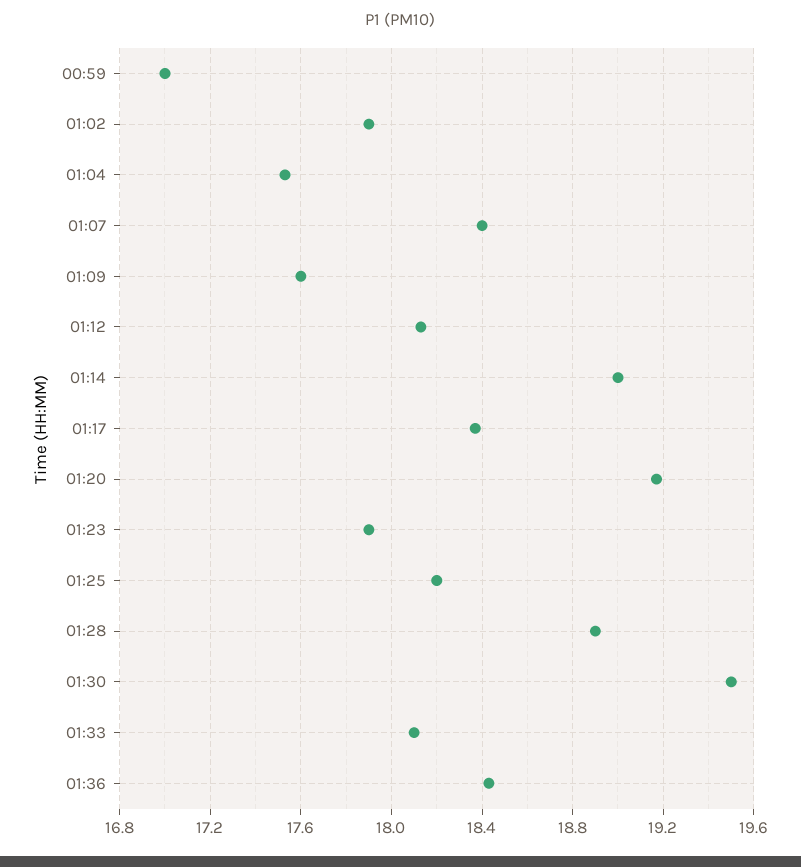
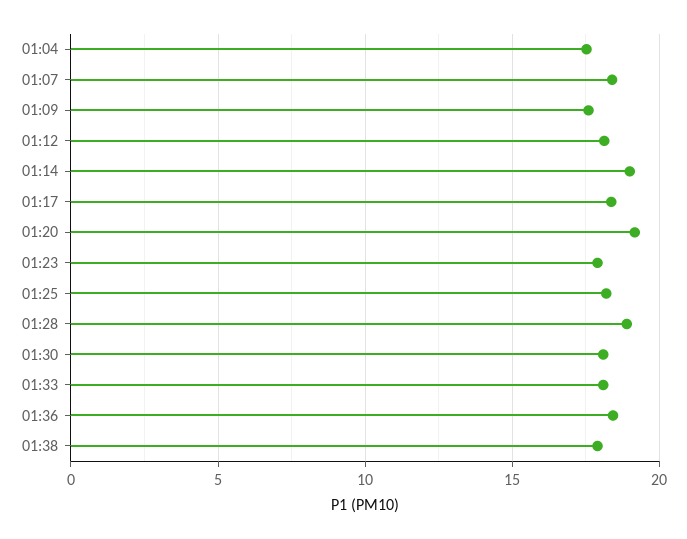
00:59: 17 -> none
01:02: 17.9 -> none
01:30: 19.5 -> 18
01:38: none -> 18

